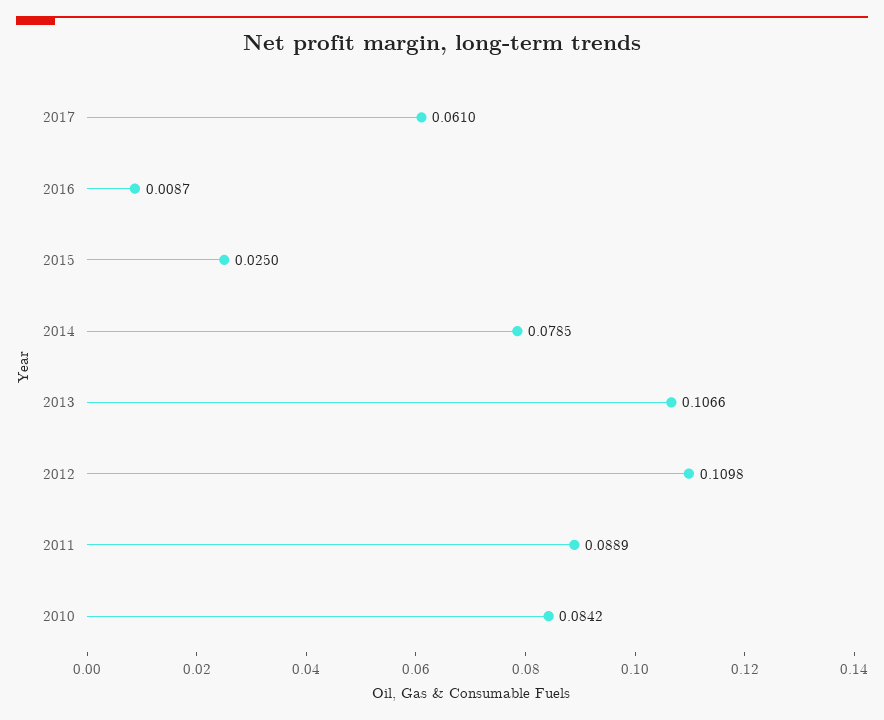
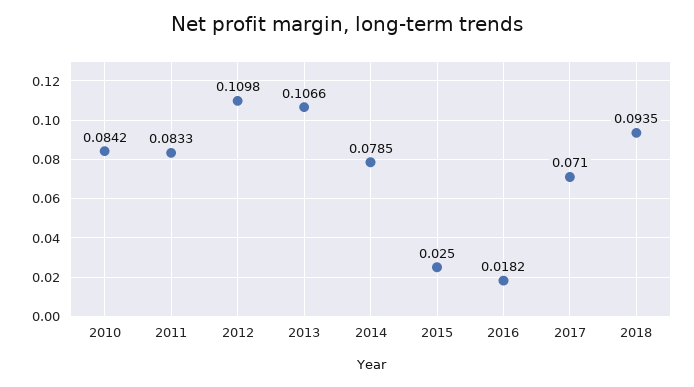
2017: 0.061 -> 0.071
2016: 0.0087 -> 0.0182
2011: 0.0889 -> 0.0833
2018: none -> 0.0935

